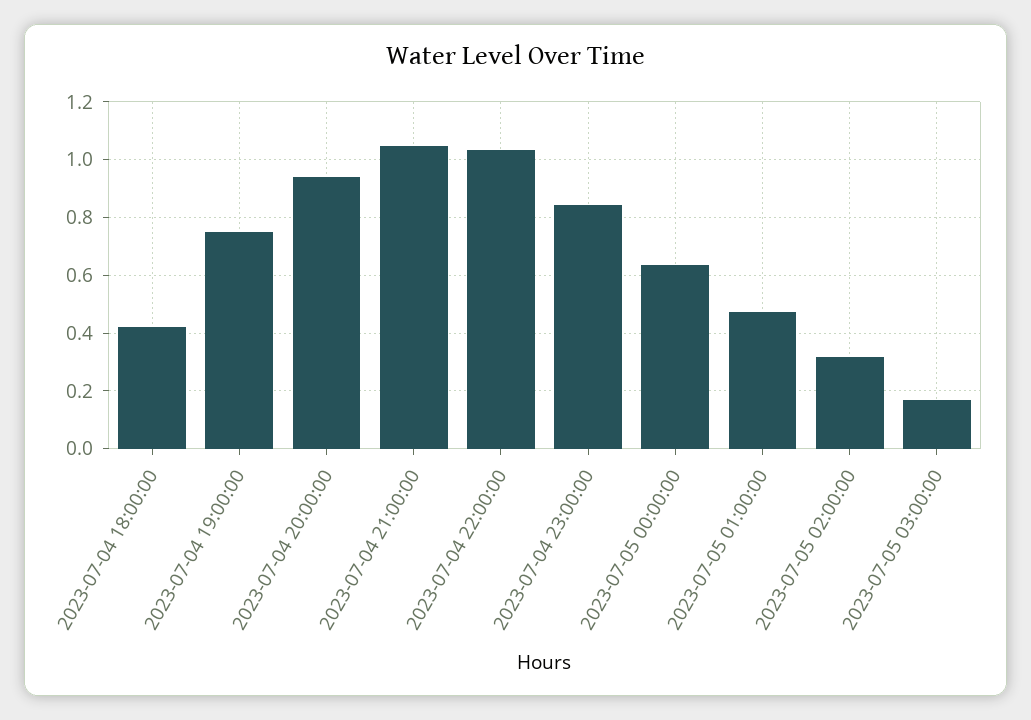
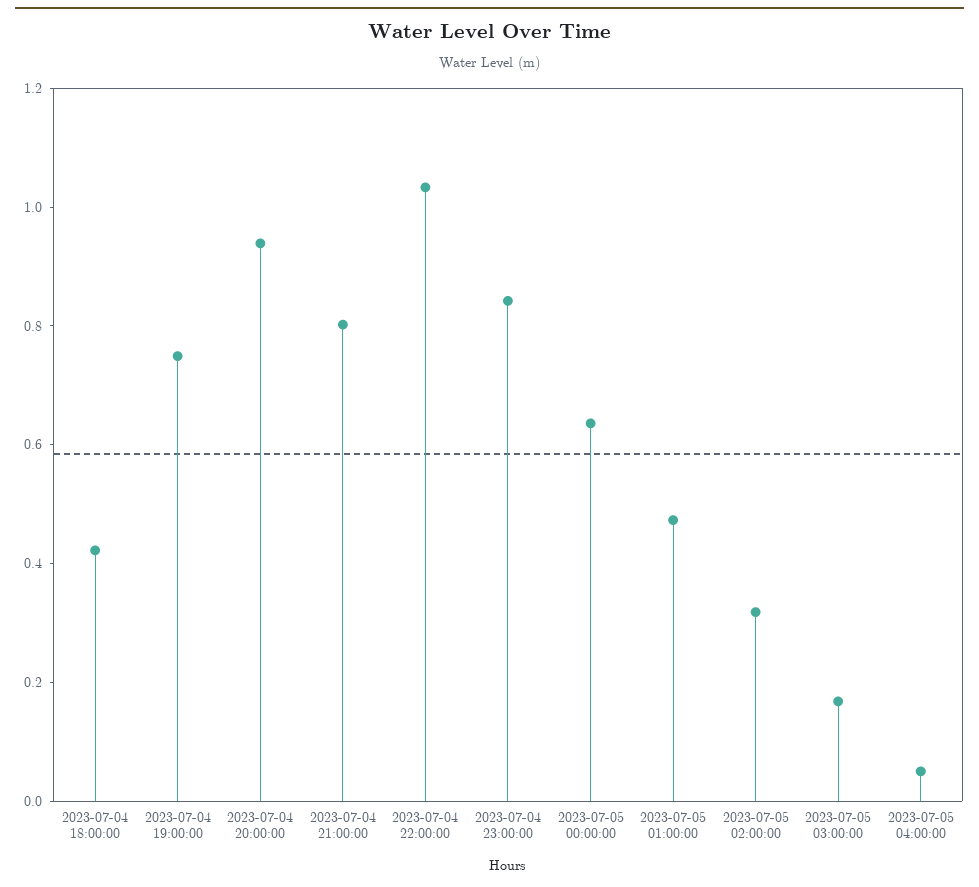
2023-07-04 21:00:00: 1.05 -> 0.8
2023-07-05 04:00:00: none -> 0.05

